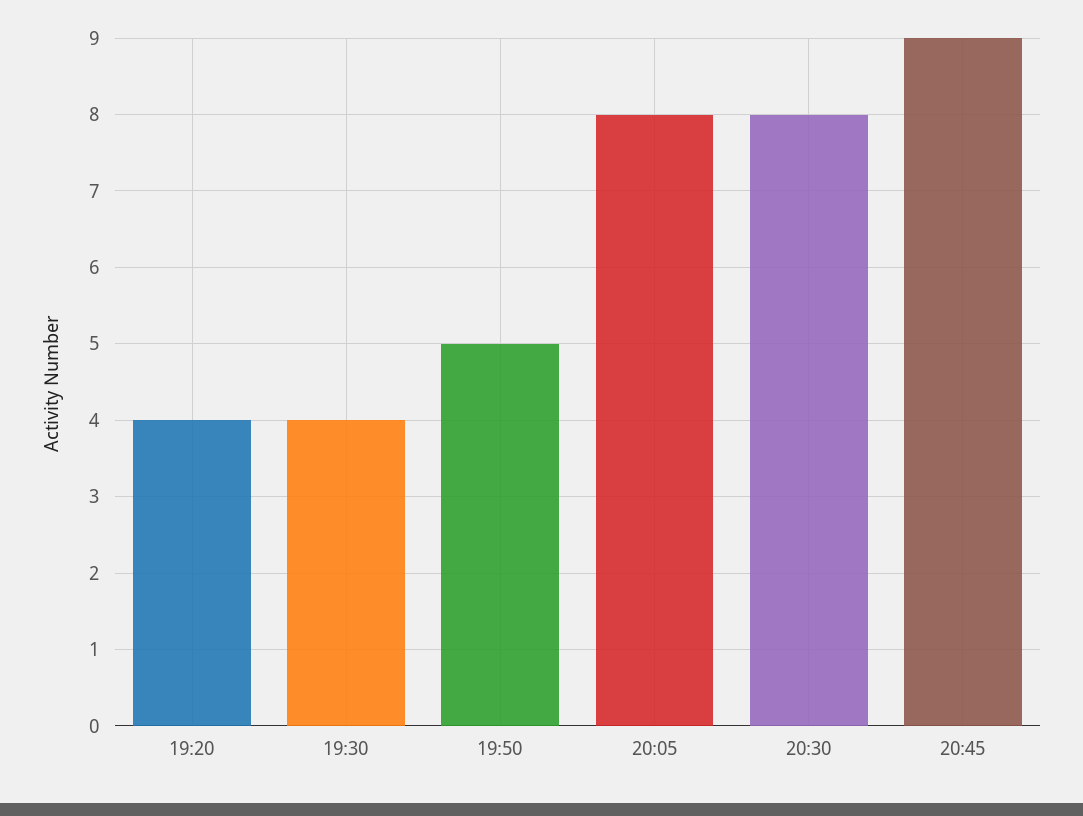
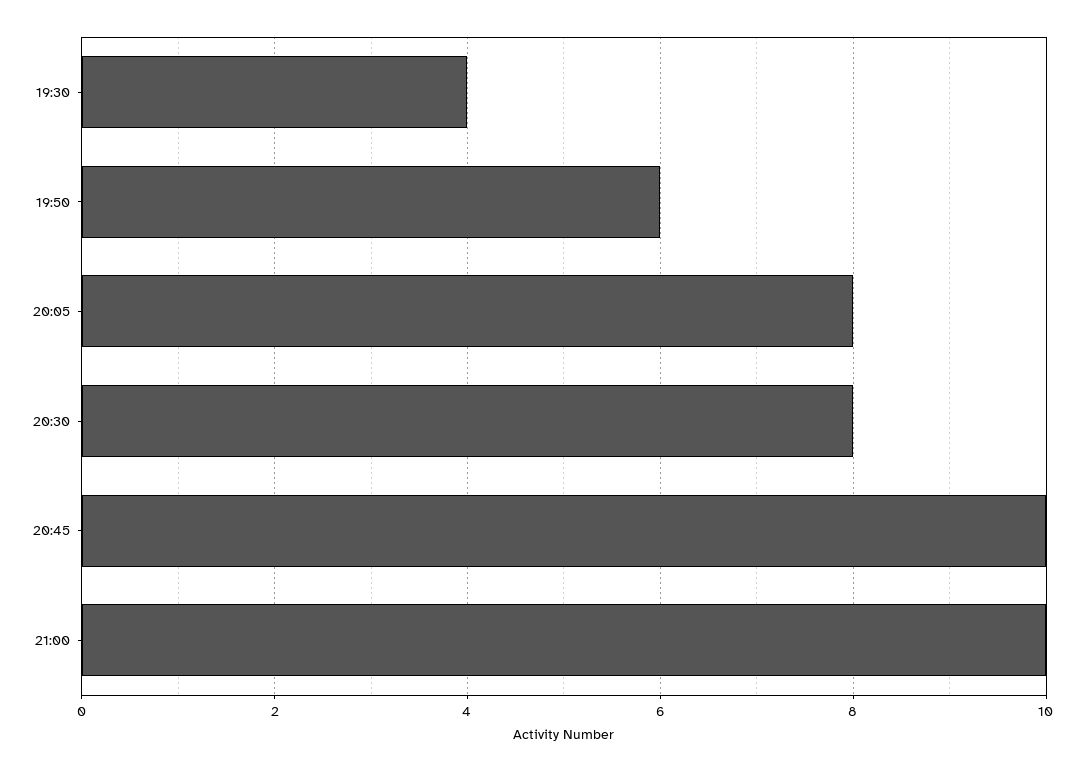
19:20: 4 -> none
19:50: 5 -> 6
20:45: 9 -> 10
21:00: none -> 10

